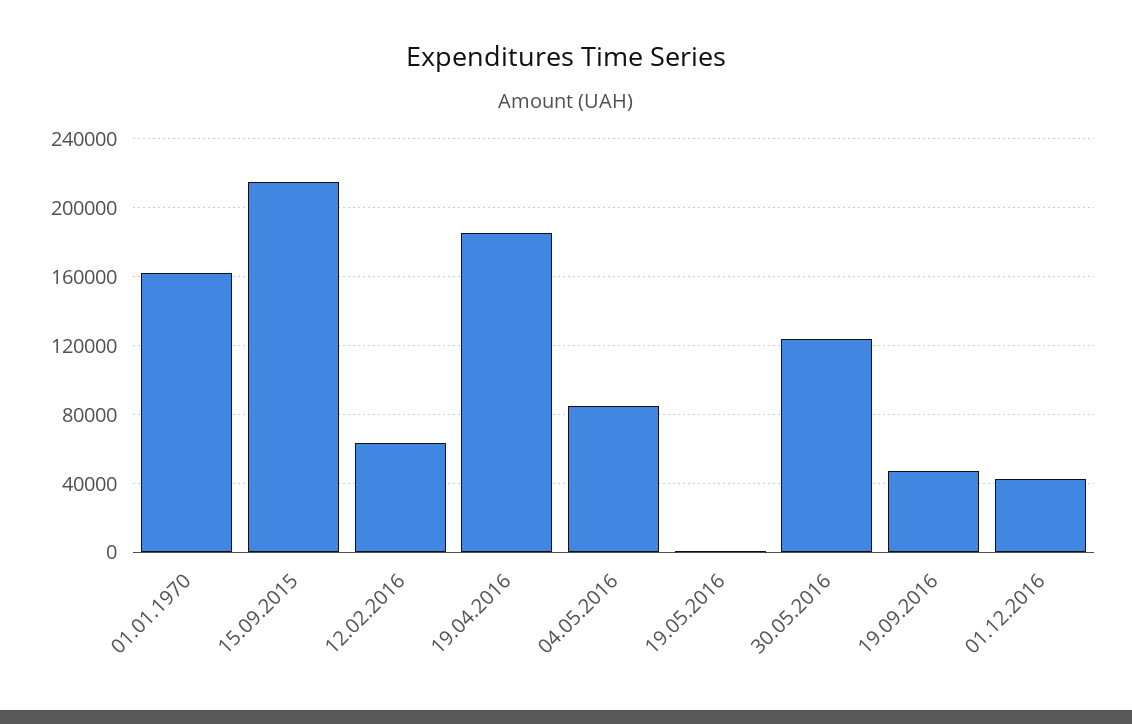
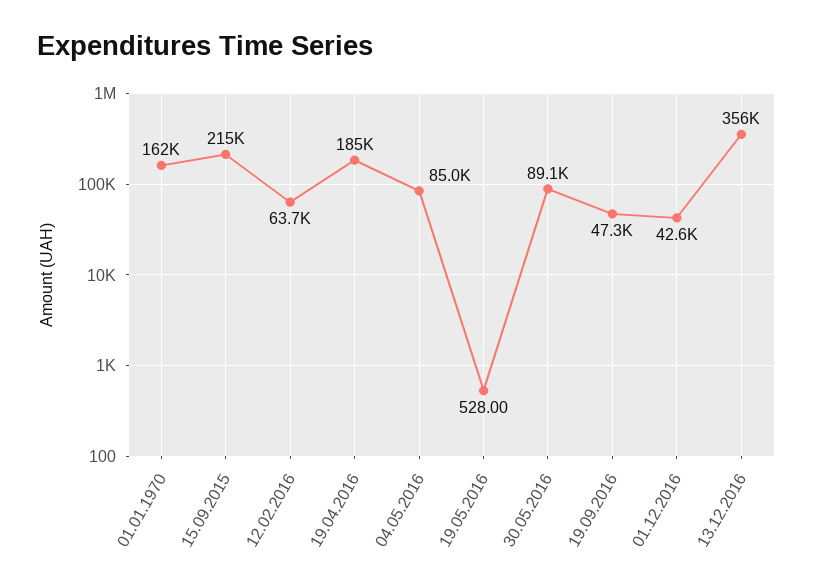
30.05.2016: 125000 -> 89100
13.12.2016: none -> 356000

